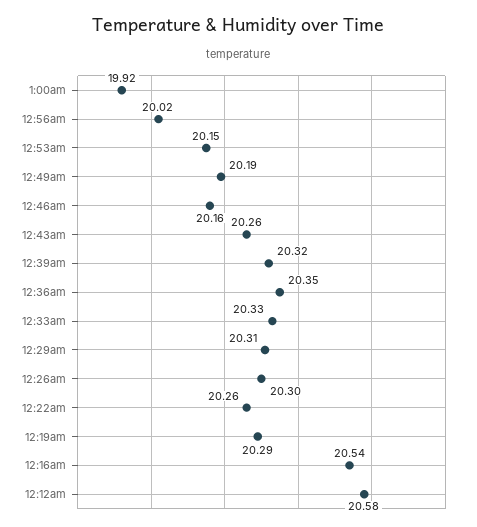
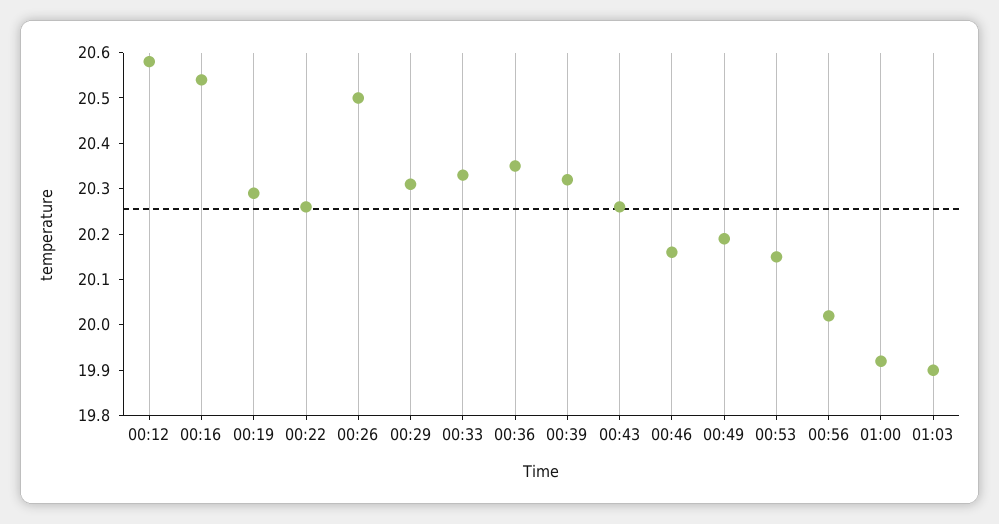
12:26am: 20.3 -> 20.5
01:03: none -> 19.9

